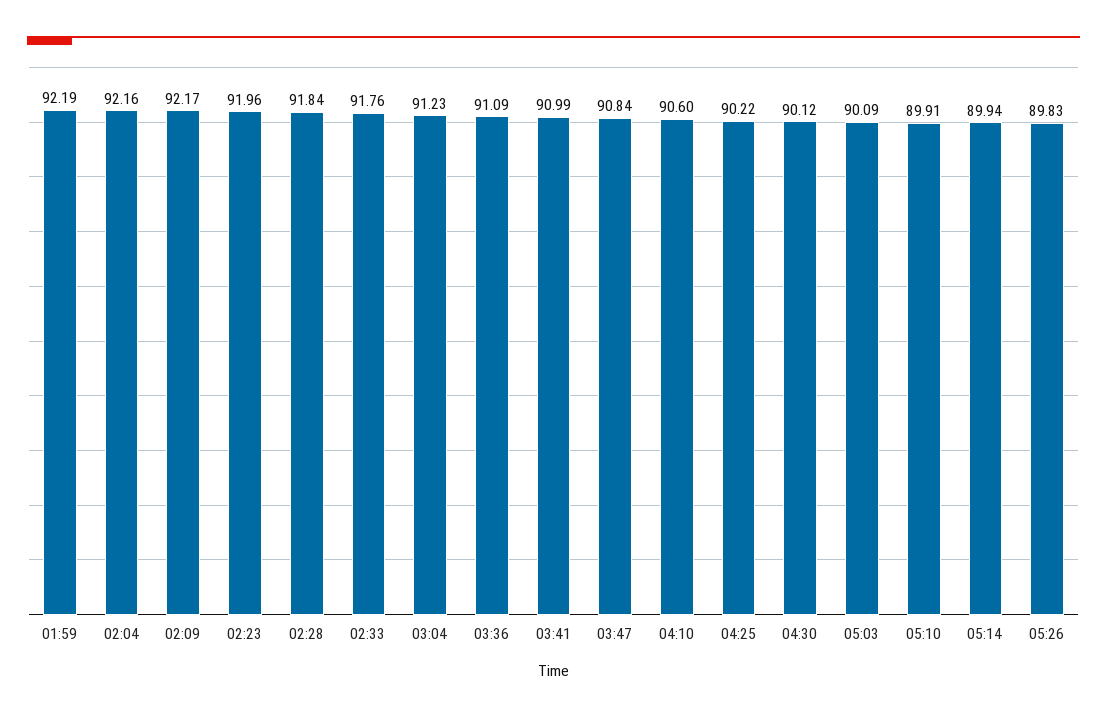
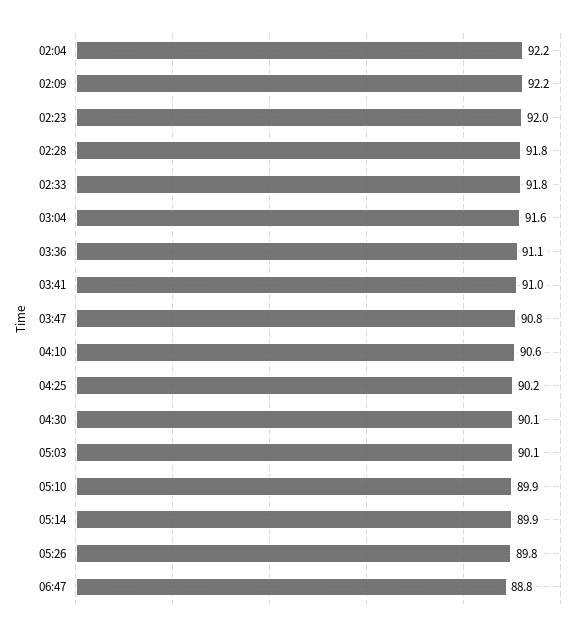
01:59: 92.19 -> none
03:04: 91.23 -> 91.6
06:47: none -> 88.8

